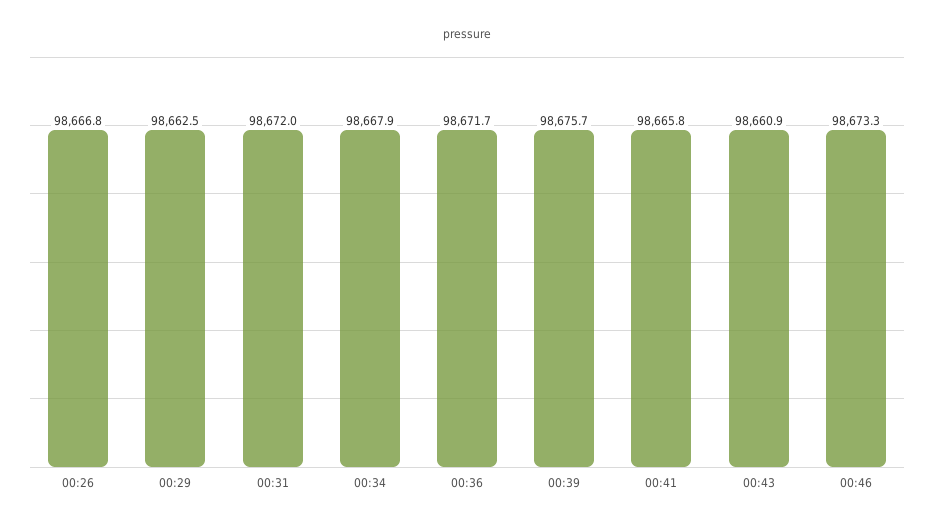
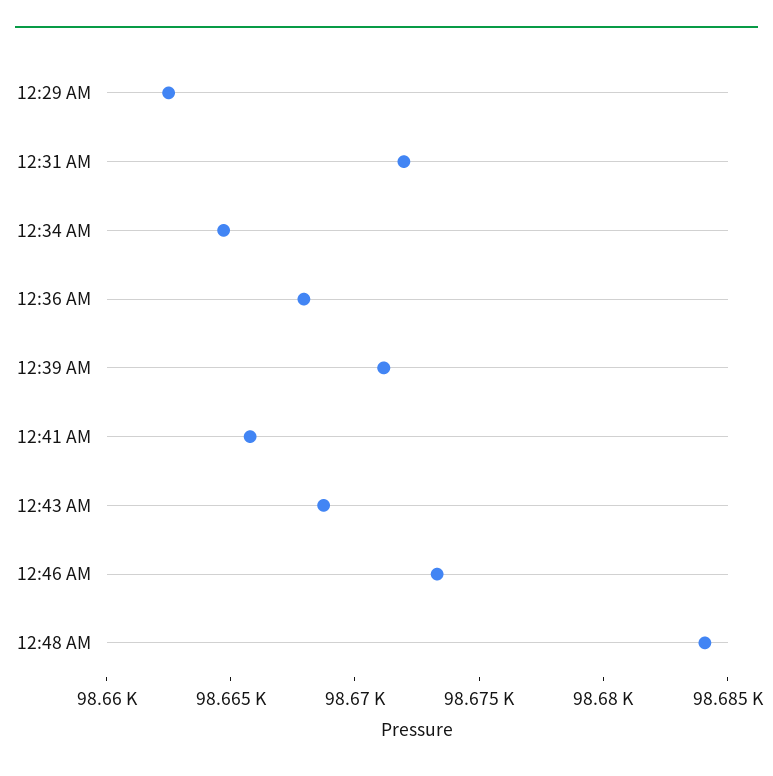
00:26: 98666.8 -> none
00:34: 98667.9 -> 98665
00:36: 98671.7 -> 98668
00:39: 98675.7 -> 98671
00:43: 98660.9 -> 98669
12:48 AM: none -> 98684

